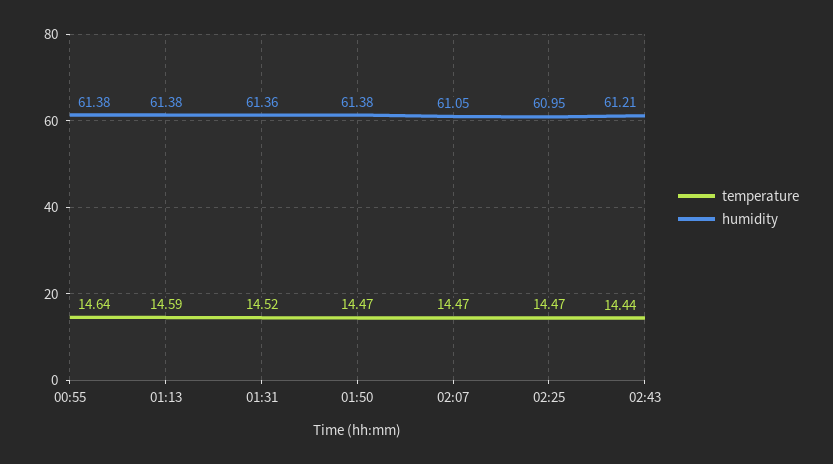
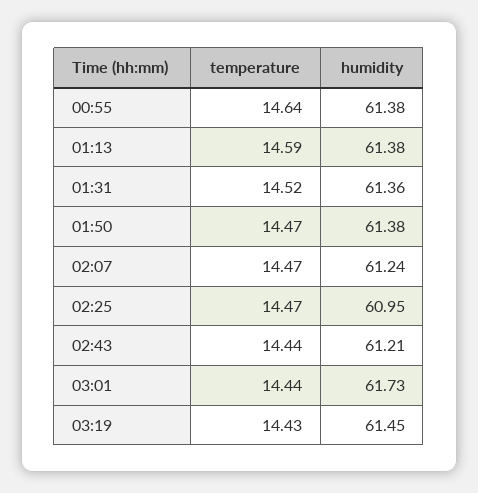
humidity, 02:07: 61.05 -> 61.24
temperature, 03:01: none -> 14.44
humidity, 03:01: none -> 61.73
temperature, 03:19: none -> 14.43
humidity, 03:19: none -> 61.45

